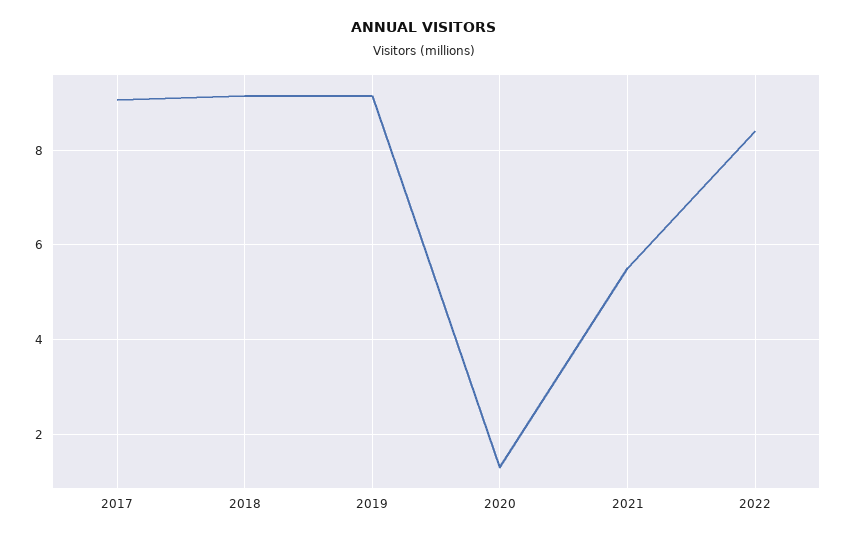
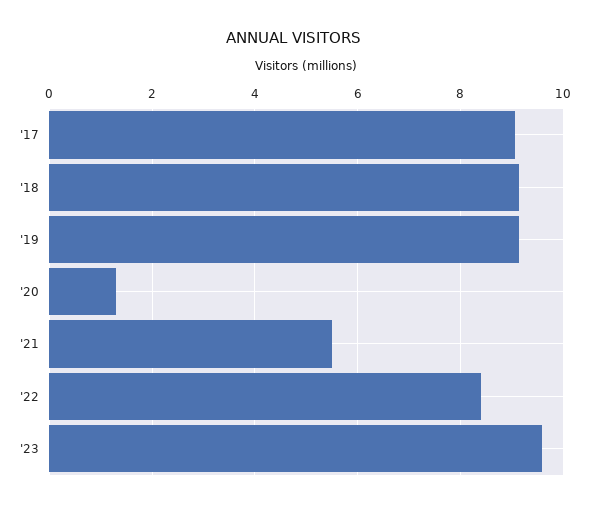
'23: none -> 9.6

